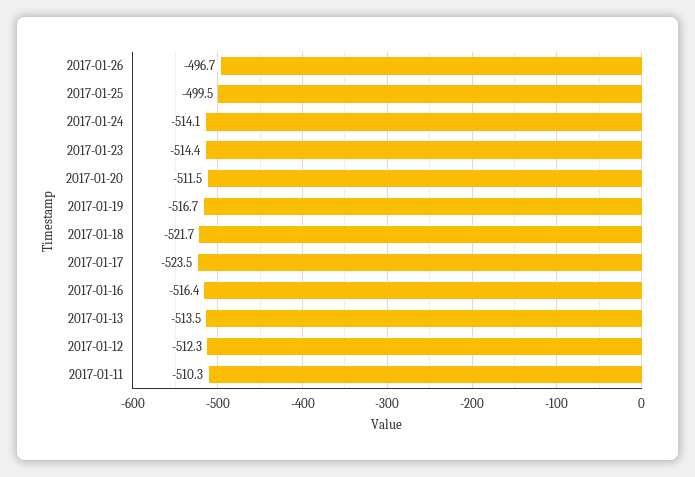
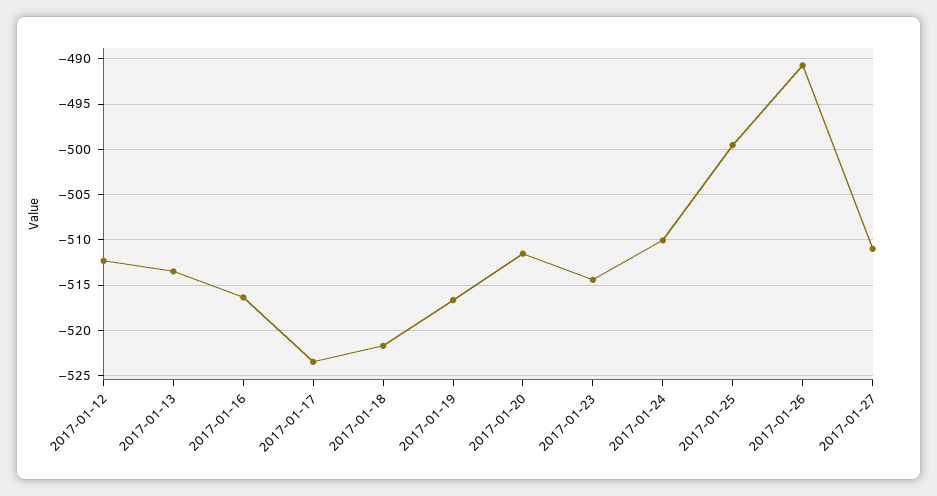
2017-01-26: -496.7 -> -491
2017-01-24: -514.1 -> -510
2017-01-11: -510.3 -> none
2017-01-27: none -> -511

